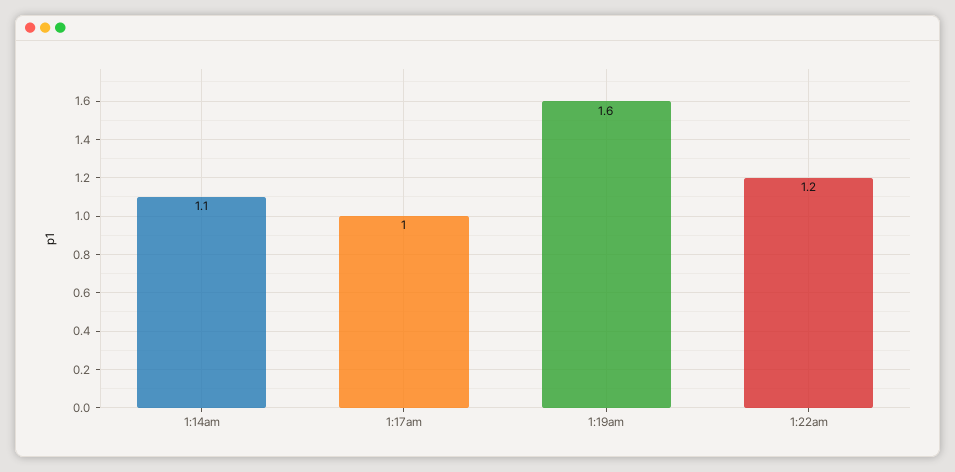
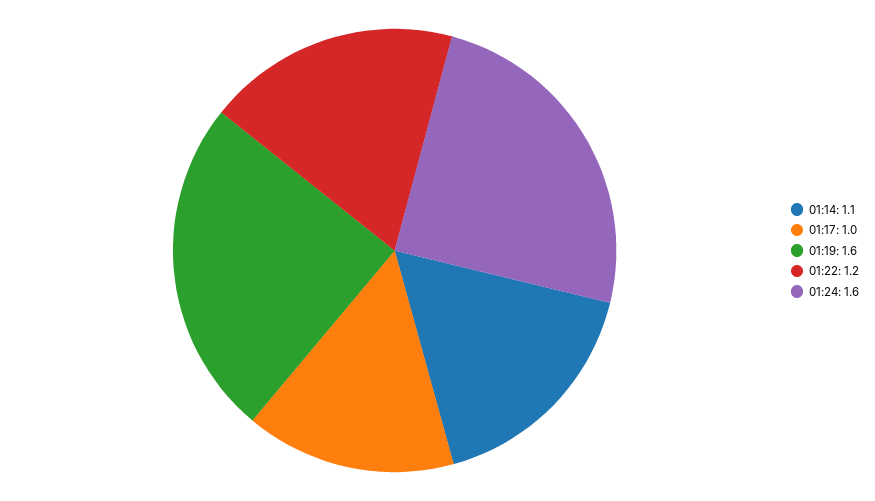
01:24: none -> 1.6

